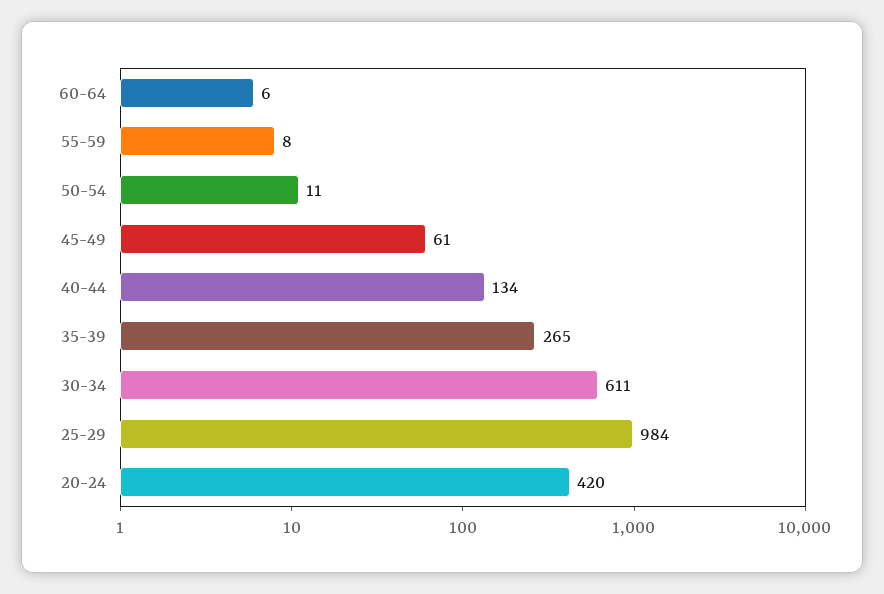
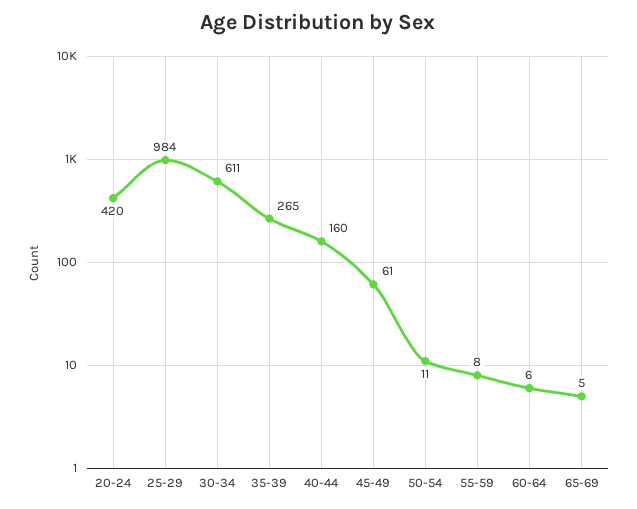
40-44: 134 -> 160
65-69: none -> 5

